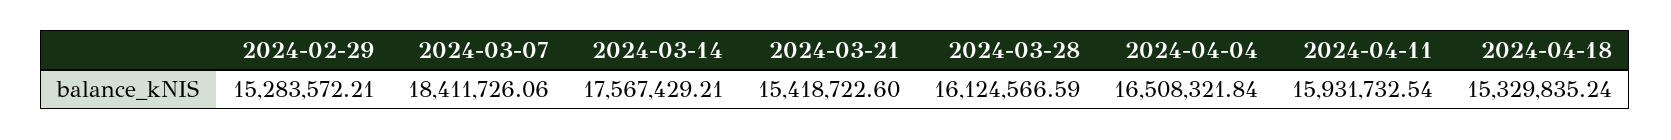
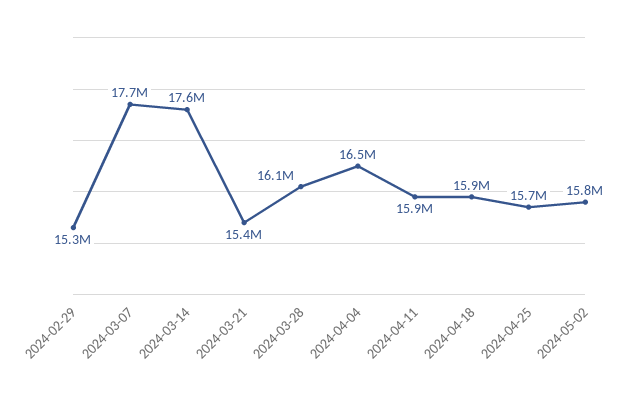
2024-03-07: 18411726.06 -> 17700000
2024-04-18: 15329835.24 -> 15900000
2024-04-25: none -> 15700000
2024-05-02: none -> 15800000

